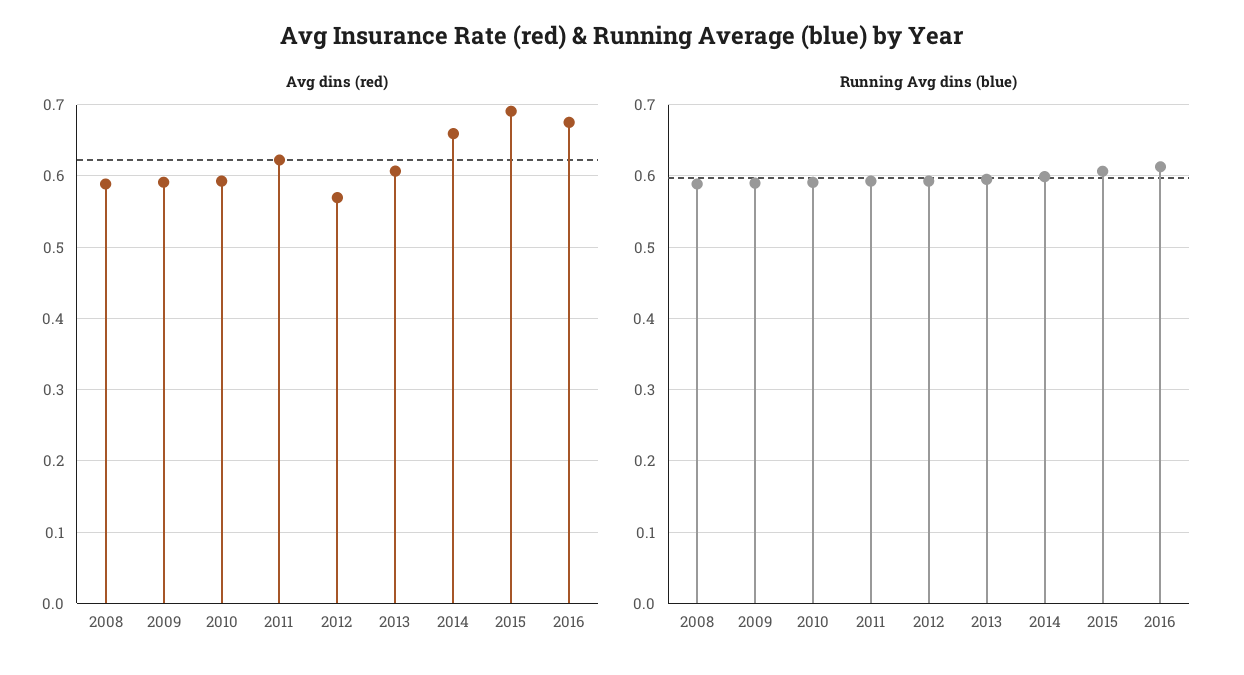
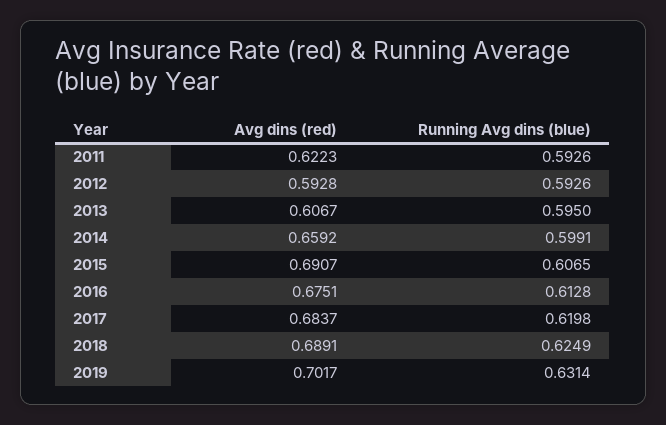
Avg dins (red), 2008: 0.59 -> none
Avg dins (red), 2009: 0.59 -> none
Avg dins (red), 2010: 0.59 -> none
Avg dins (red), 2012: 0.57 -> 0.5928
Running Avg dins (blue), 2008: 0.59 -> none
Running Avg dins (blue), 2009: 0.59 -> none
Running Avg dins (blue), 2010: 0.59 -> none
Avg dins (red), 2017: none -> 0.6837
Running Avg dins (blue), 2017: none -> 0.6198
Avg dins (red), 2018: none -> 0.6891
Running Avg dins (blue), 2018: none -> 0.6249
Avg dins (red), 2019: none -> 0.7017
Running Avg dins (blue), 2019: none -> 0.6314

